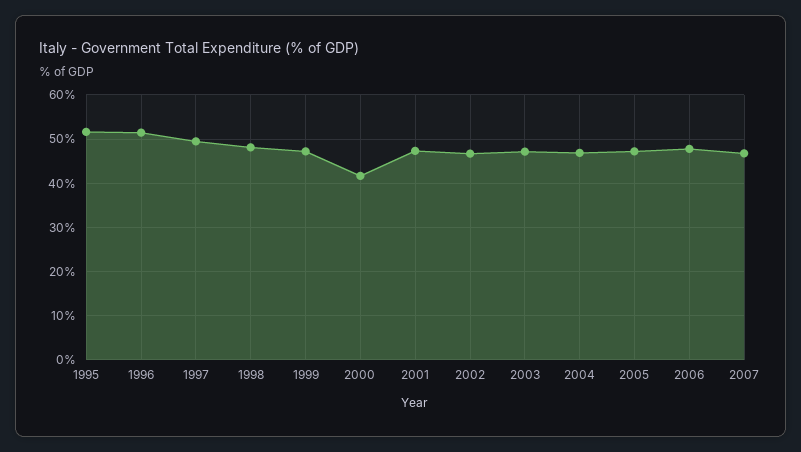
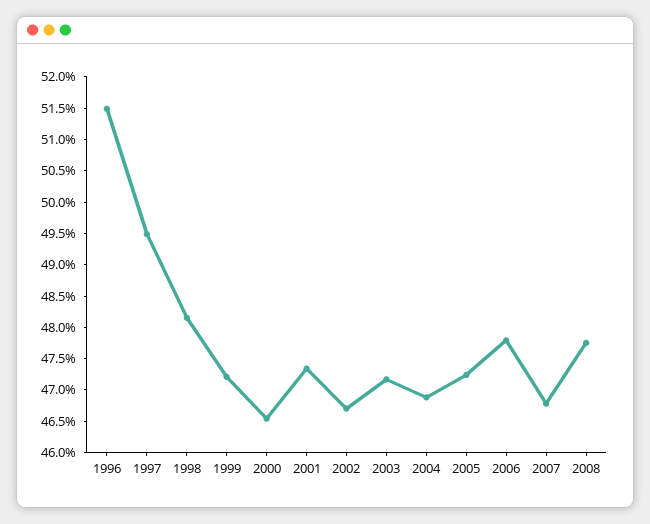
1995: 52 -> none
2000: 42 -> 46.5
2008: none -> 47.75

